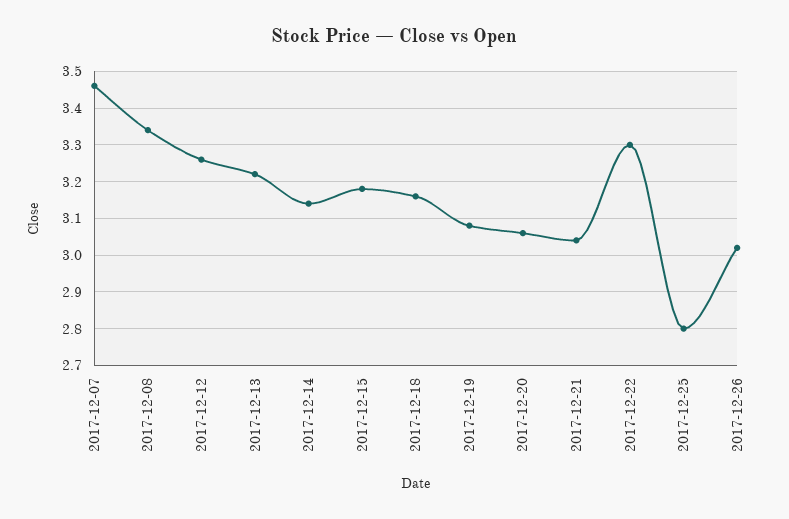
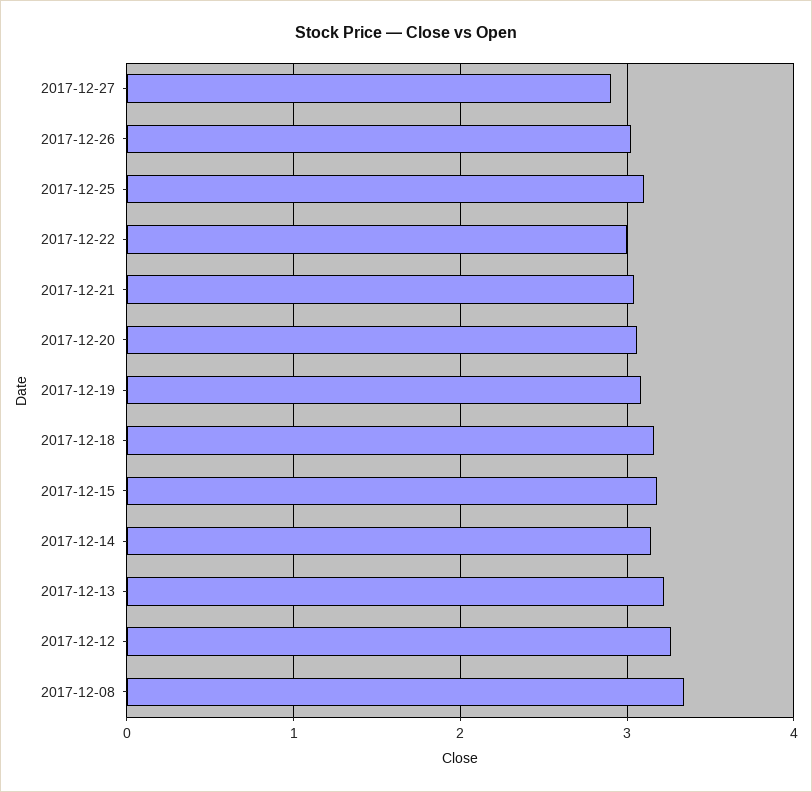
2017-12-07: 3.45 -> none
2017-12-22: 3.3 -> 3
2017-12-25: 2.8 -> 3.1
2017-12-27: none -> 2.9

